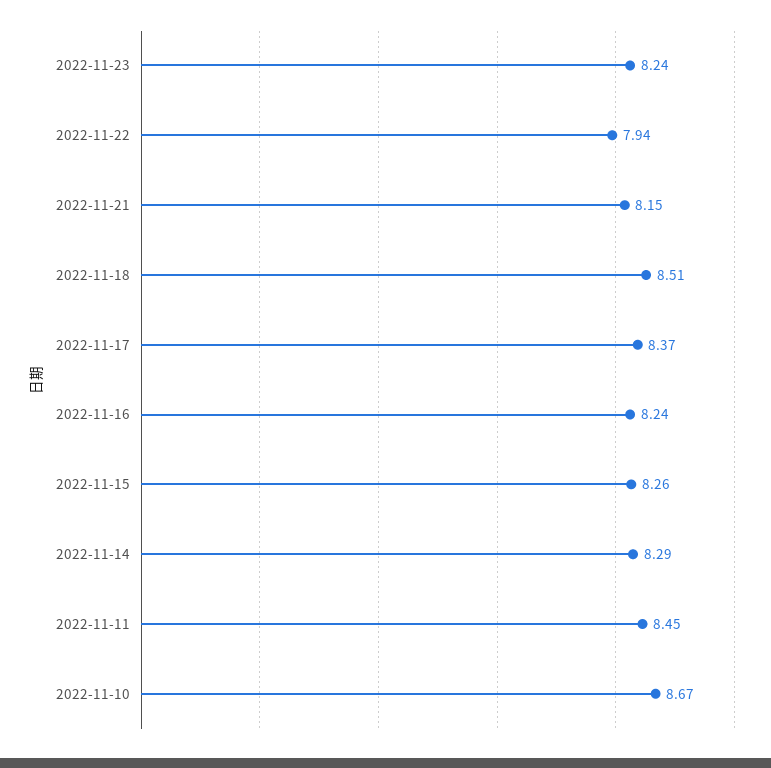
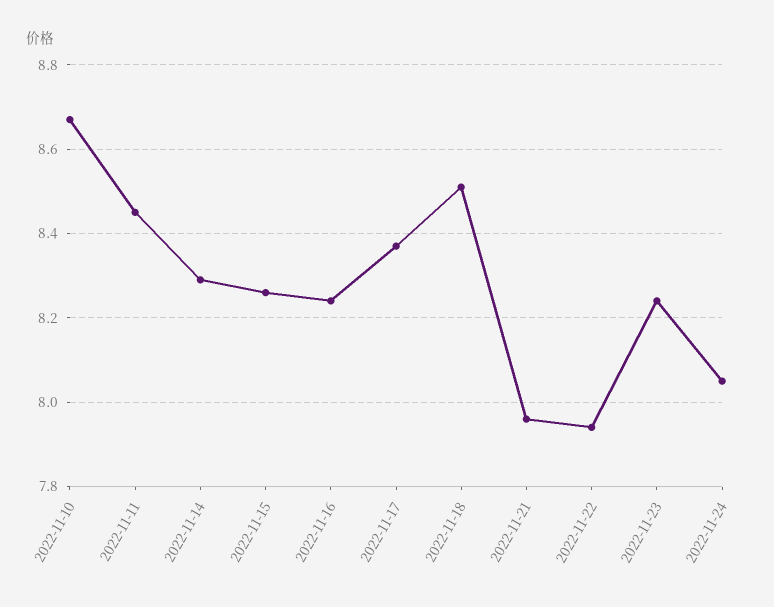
2022-11-21: 8.15 -> 7.95
2022-11-24: none -> 8.05

